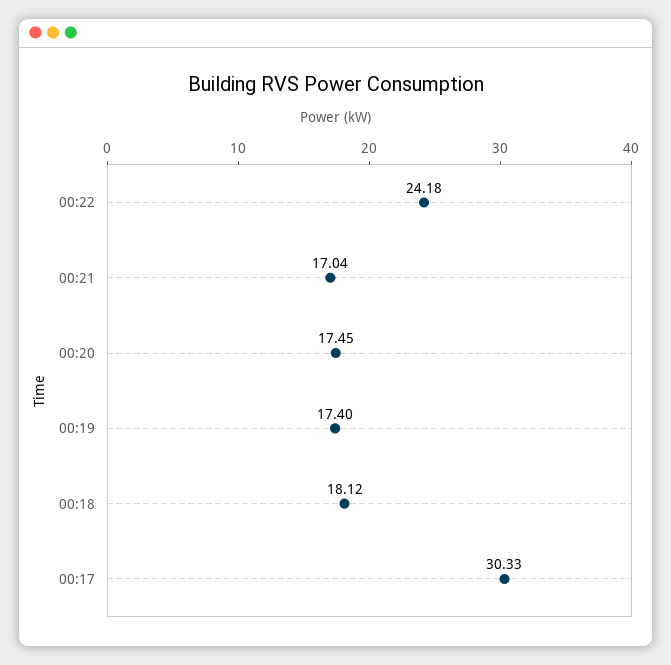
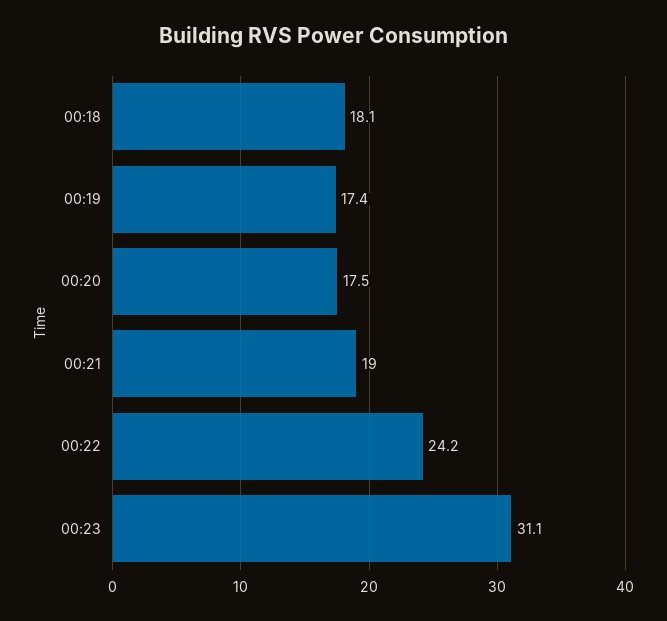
00:21: 17.04 -> 19
00:17: 30.33 -> none
00:23: none -> 31.1

